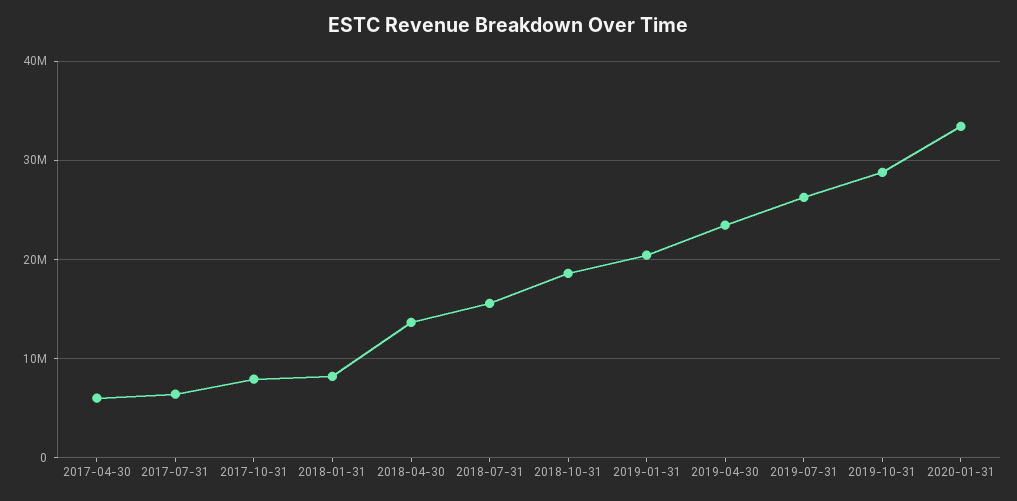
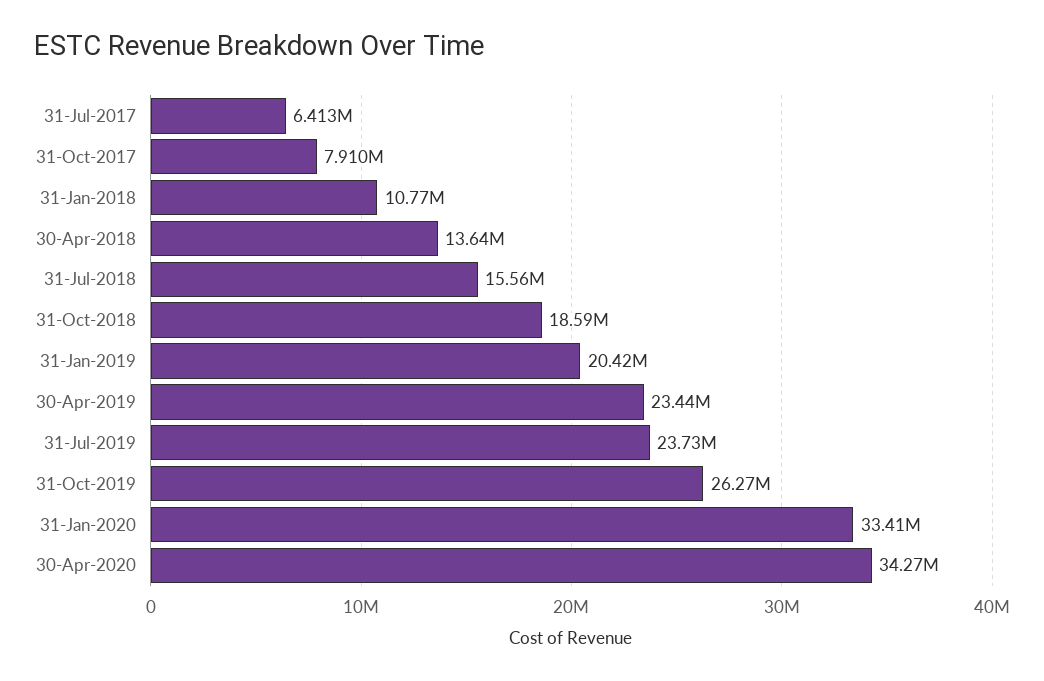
2017-04-30: 6000000 -> none
2018-01-31: 8000000 -> 10770000
2019-07-31: 26000000 -> 23730000
2019-10-31: 29000000 -> 26270000
30-Apr-2020: none -> 34270000

